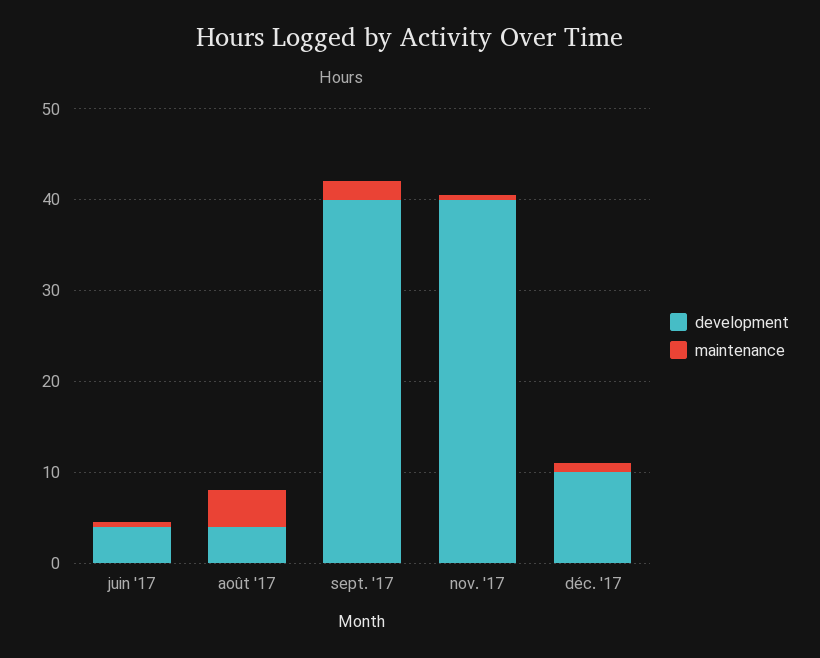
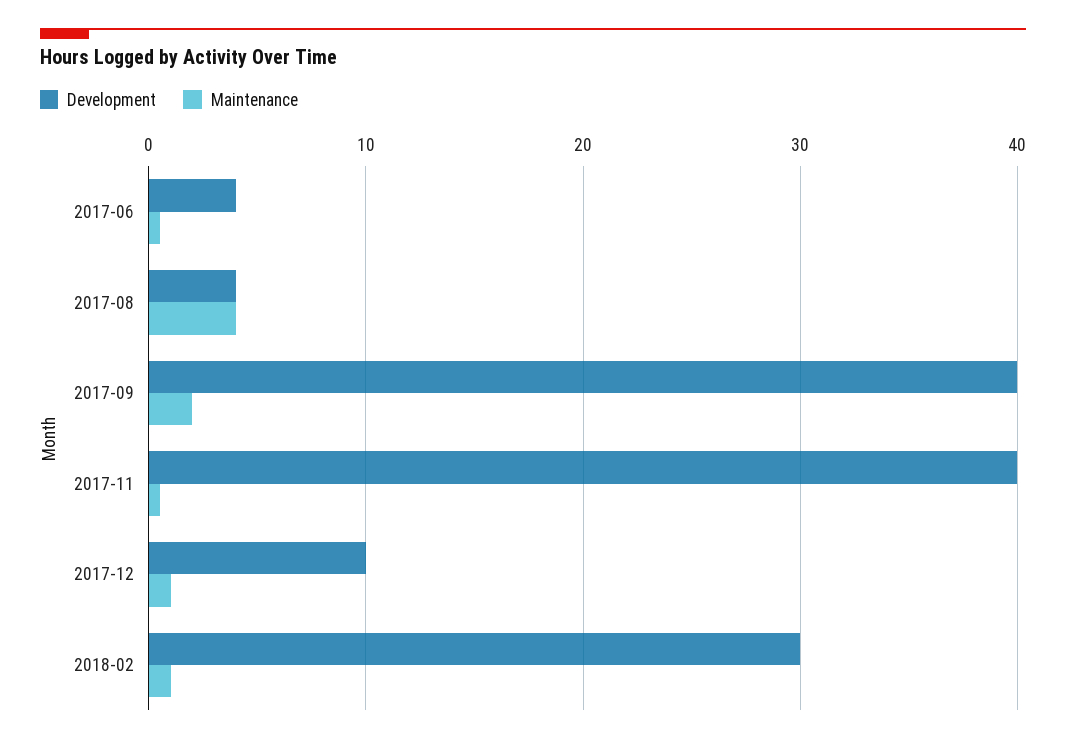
development, 2018-02: none -> 30
maintenance, 2018-02: none -> 1

